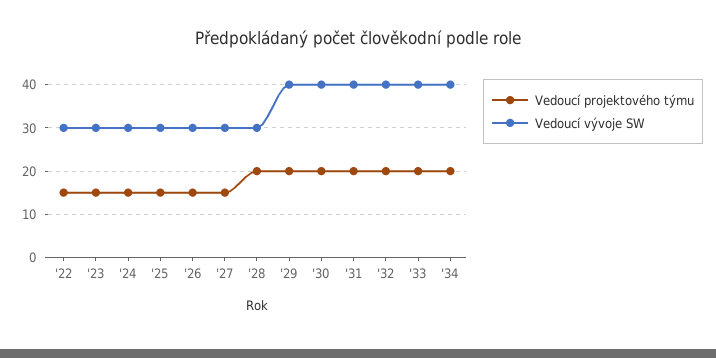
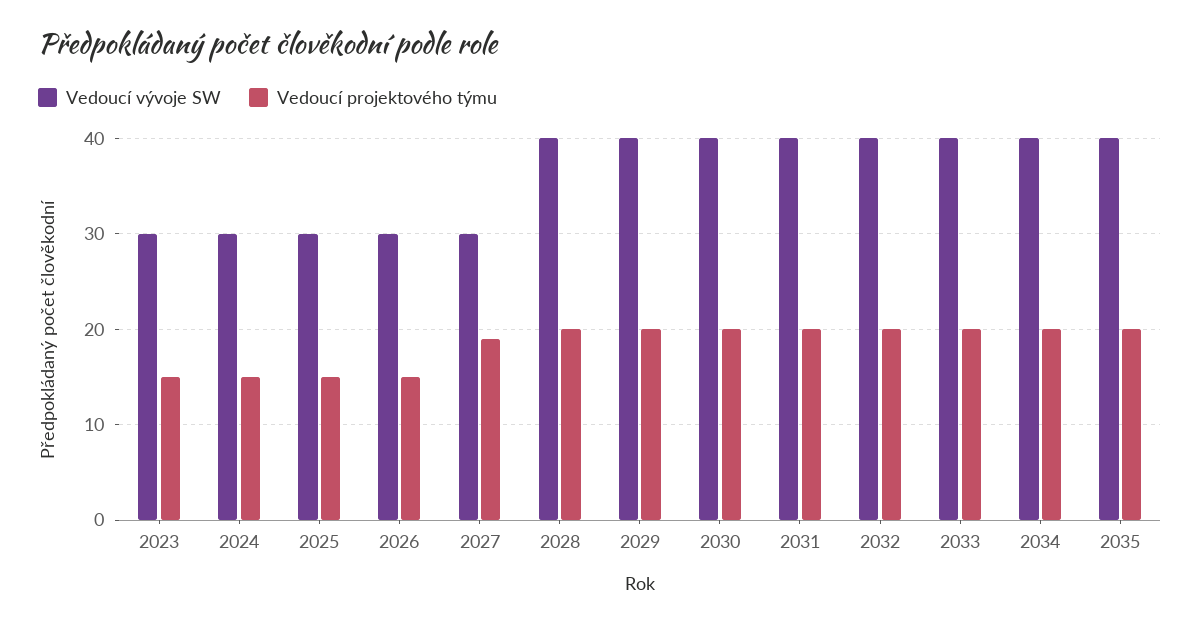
Vedoucí projektového týmu, '22: 15 -> none
Vedoucí vývoje SW, '22: 30 -> none
Vedoucí projektového týmu, '27: 15 -> 19
Vedoucí vývoje SW, '28: 30 -> 40
Vedoucí vývoje SW, 2035: none -> 40
Vedoucí projektového týmu, 2035: none -> 20

